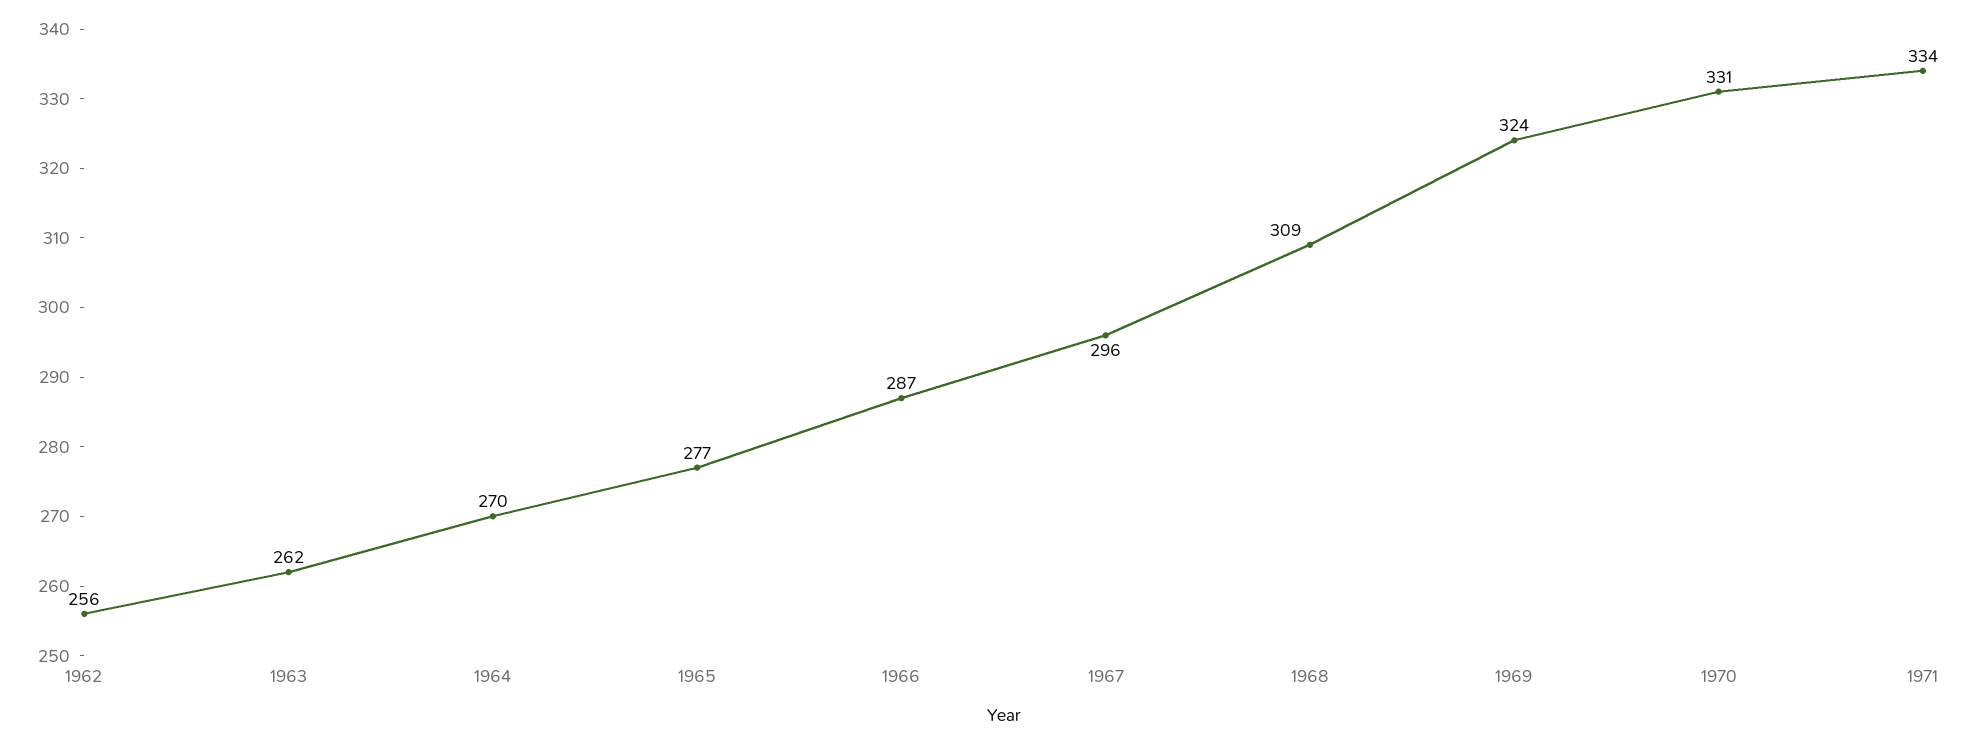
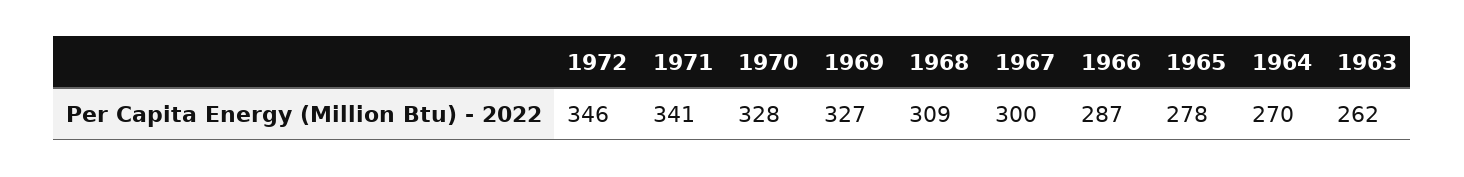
1962: 256 -> none
1965: 277 -> 278
1967: 296 -> 300
1969: 324 -> 327
1970: 331 -> 328
1971: 334 -> 341
1972: none -> 346

